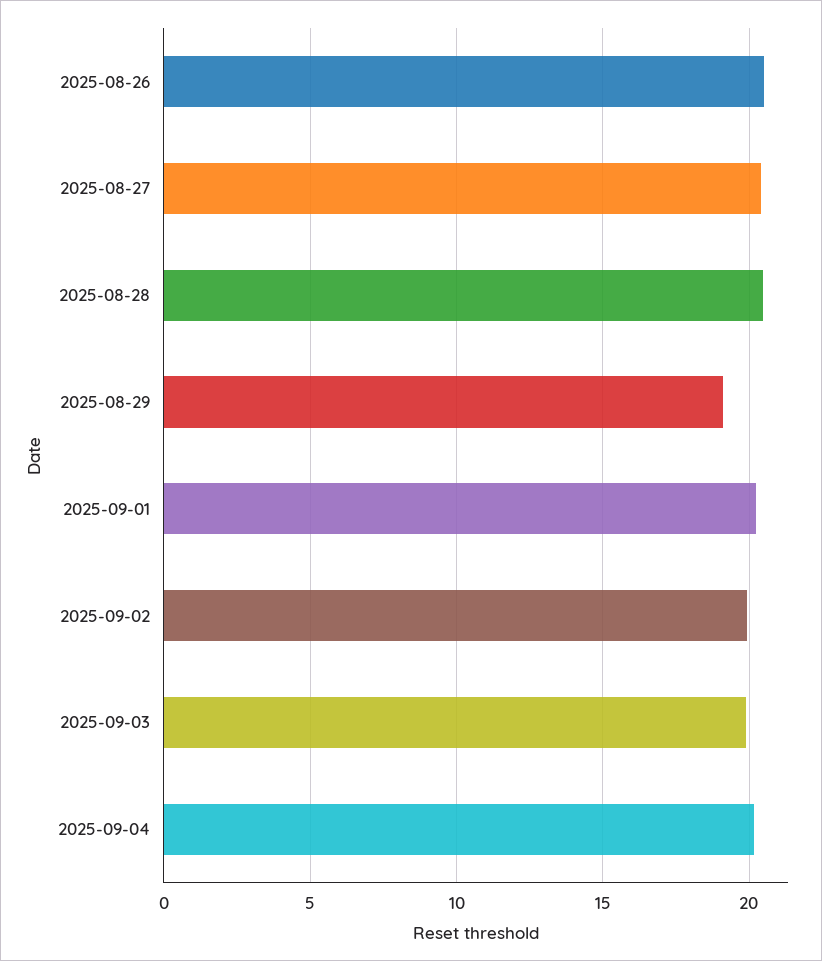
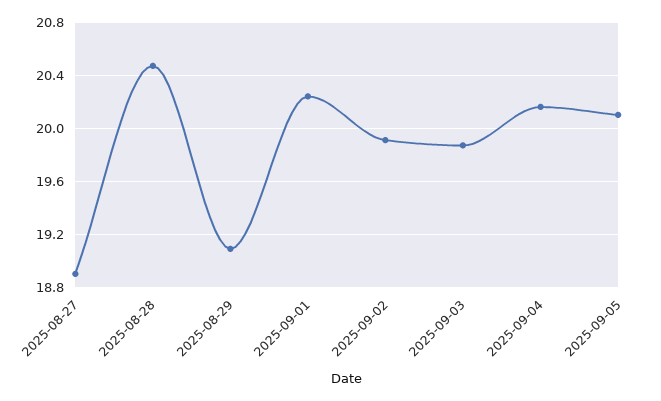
2025-08-26: 20.5 -> none
2025-08-27: 20.5 -> 18.9
2025-09-05: none -> 20.1

